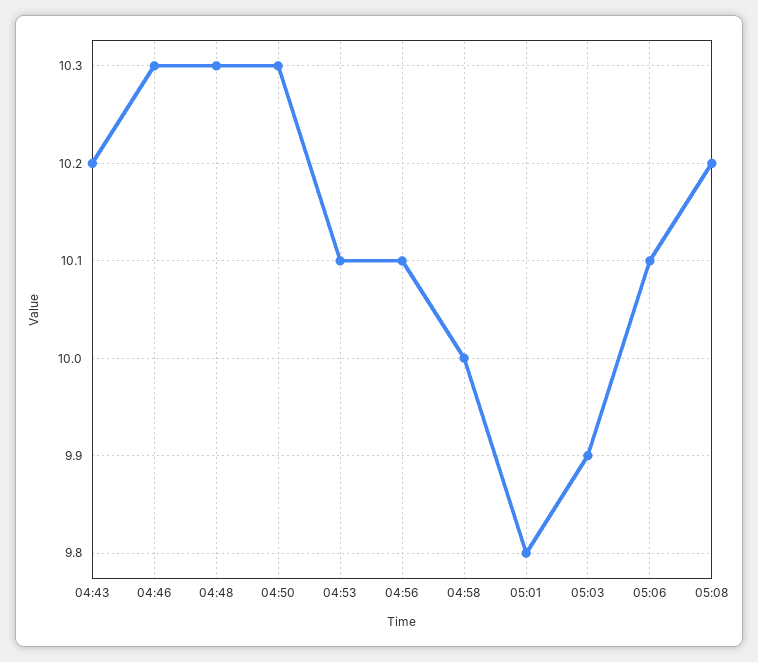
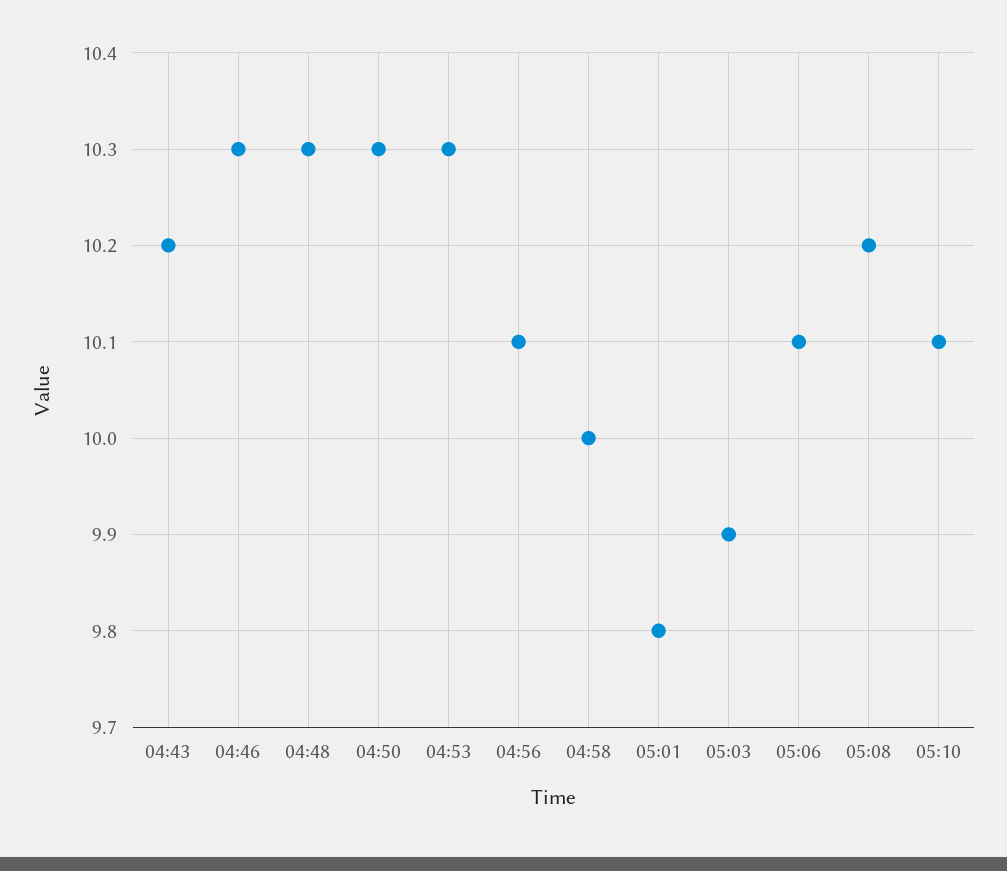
04:53: 10.1 -> 10.3
05:10: none -> 10.1

